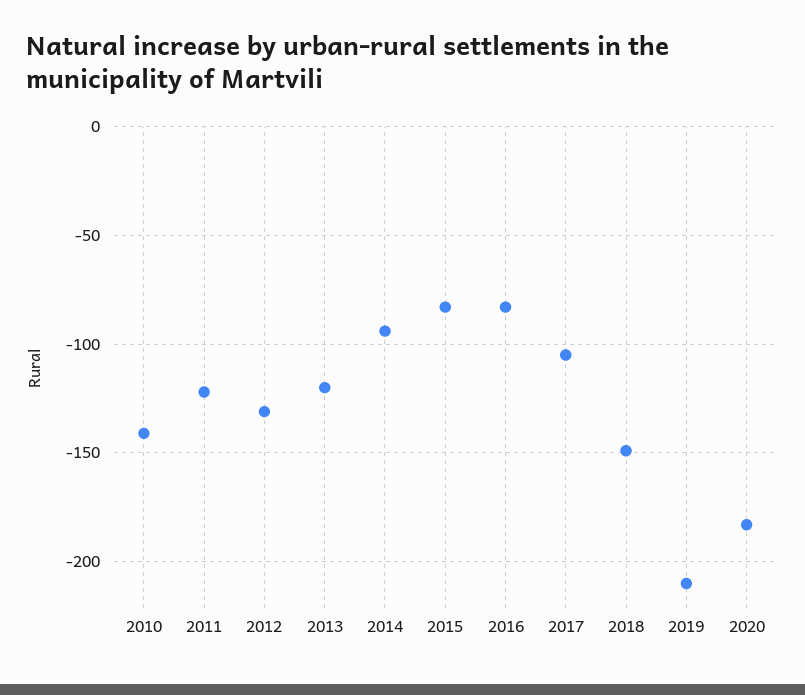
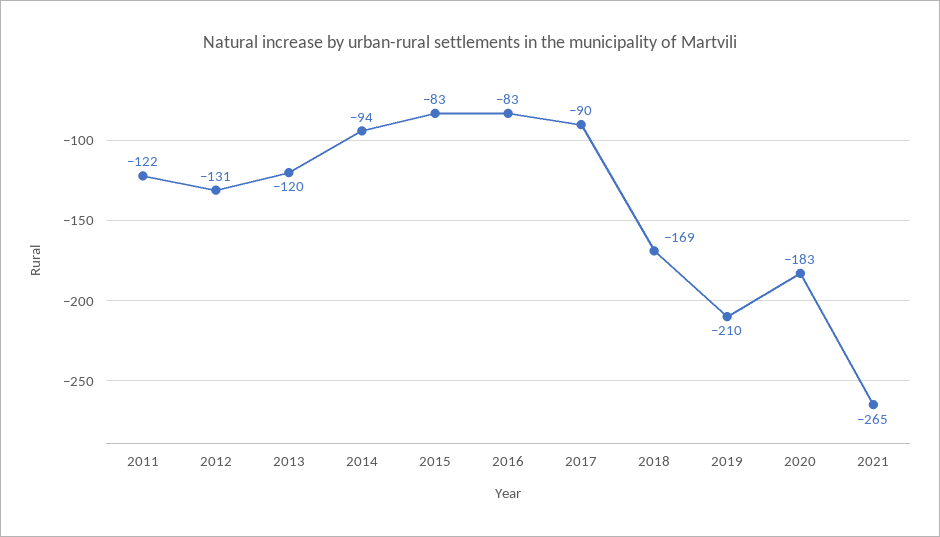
2010: -140 -> none
2017: -105 -> -90
2018: -150 -> -169
2021: none -> -265

